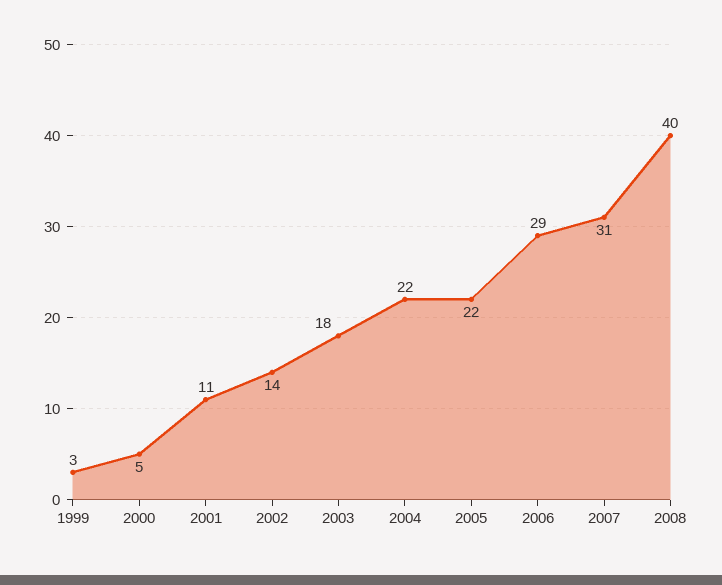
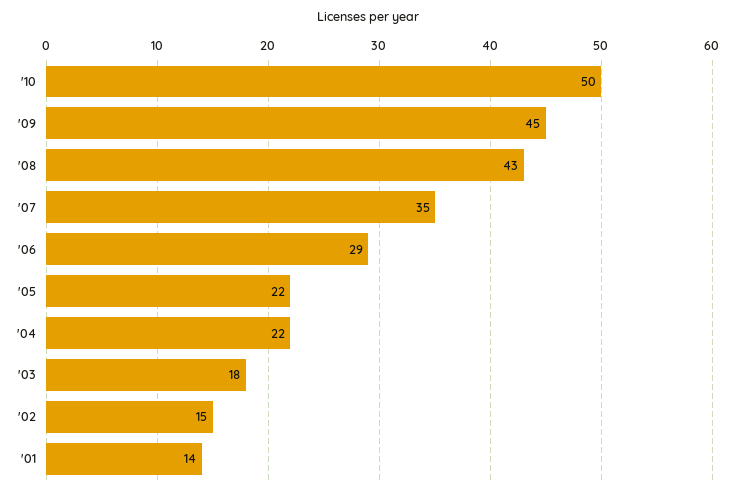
1999: 3 -> none
2000: 5 -> none
2001: 11 -> 14
2002: 14 -> 15
2007: 31 -> 35
2008: 40 -> 43
'10: none -> 50
'09: none -> 45

